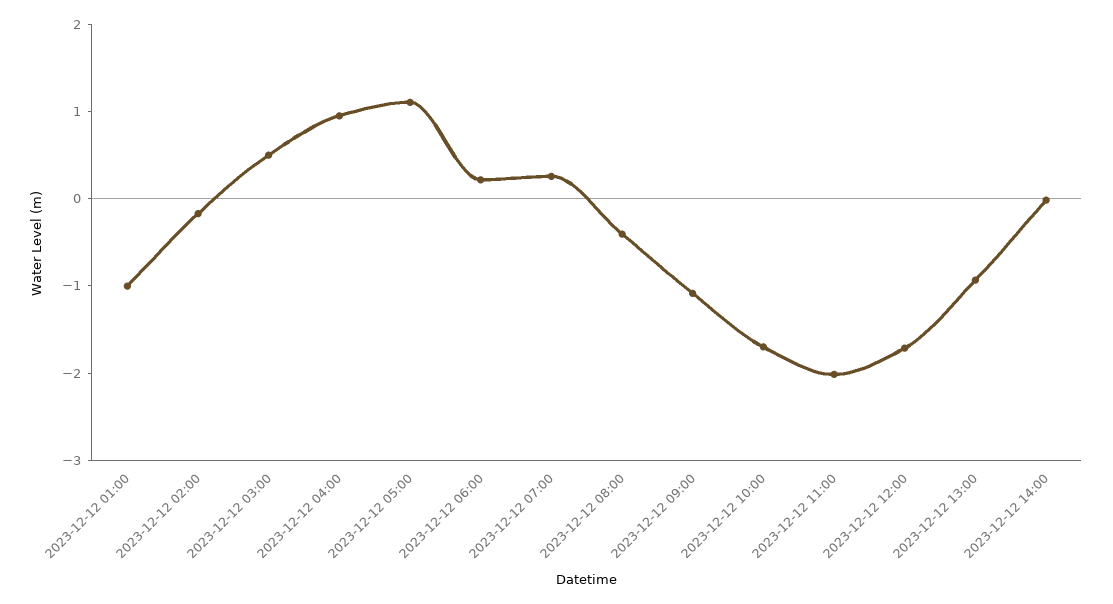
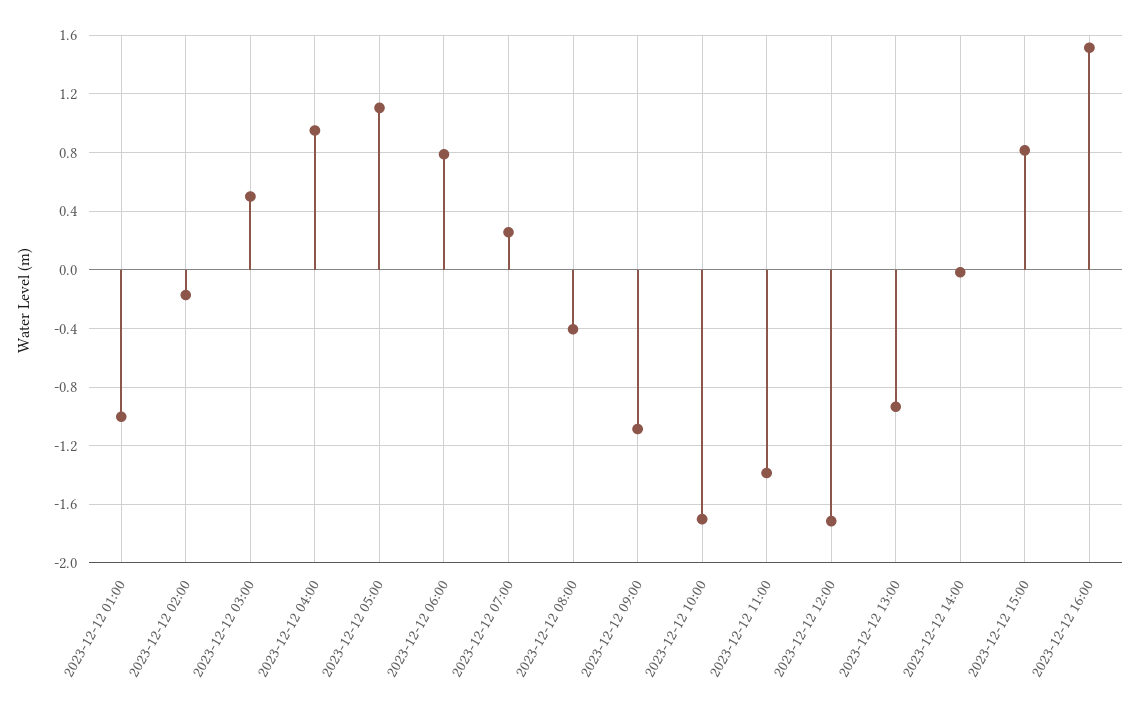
2023-12-12 06:00: 0.2 -> 0.8
2023-12-12 11:00: -2 -> -1.4
2023-12-12 15:00: none -> 0.8
2023-12-12 16:00: none -> 1.5

